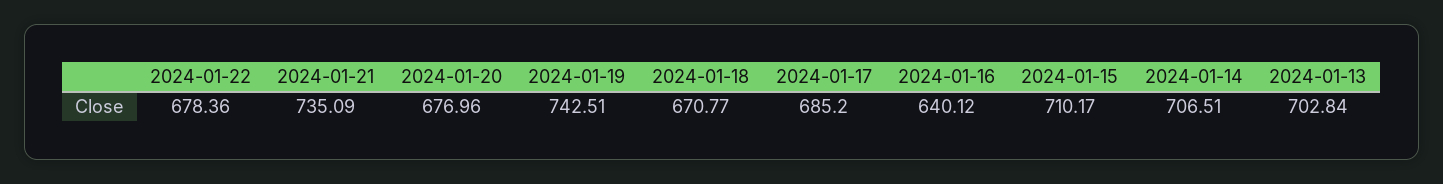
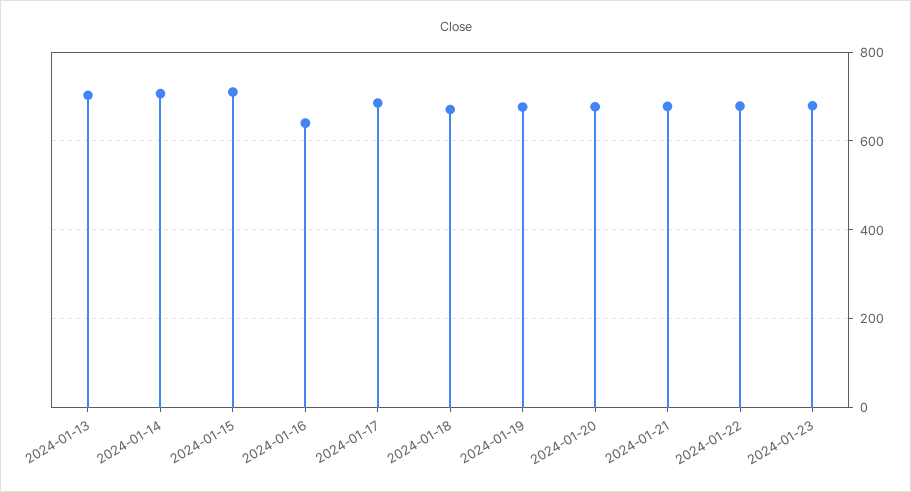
2024-01-21: 735.09 -> 680
2024-01-19: 742.51 -> 680
2024-01-23: none -> 680

